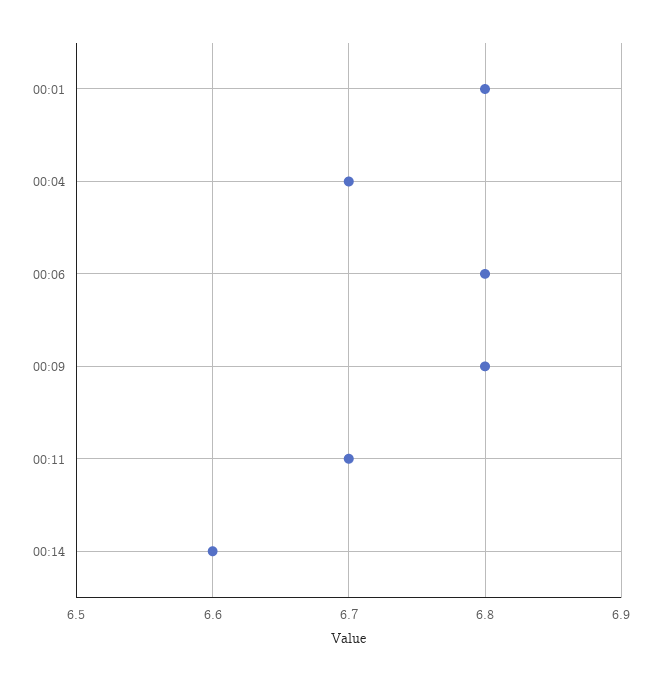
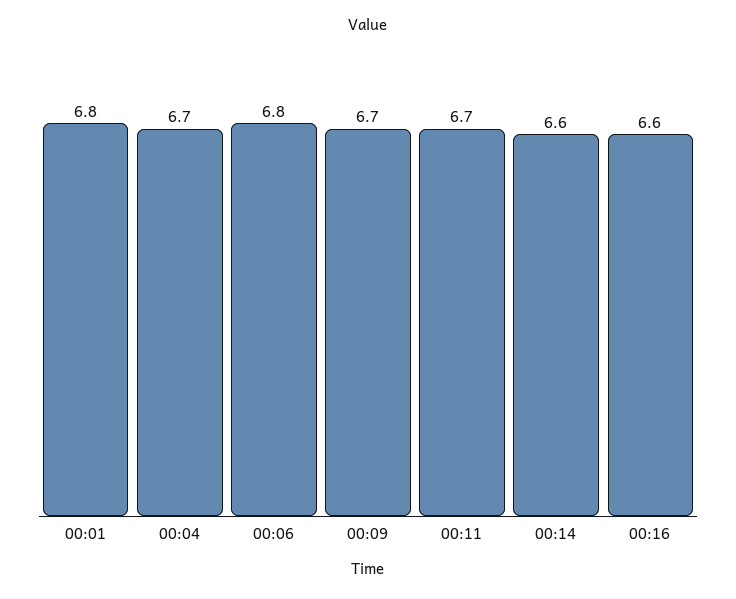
00:09: 6.8 -> 6.7
00:16: none -> 6.6

